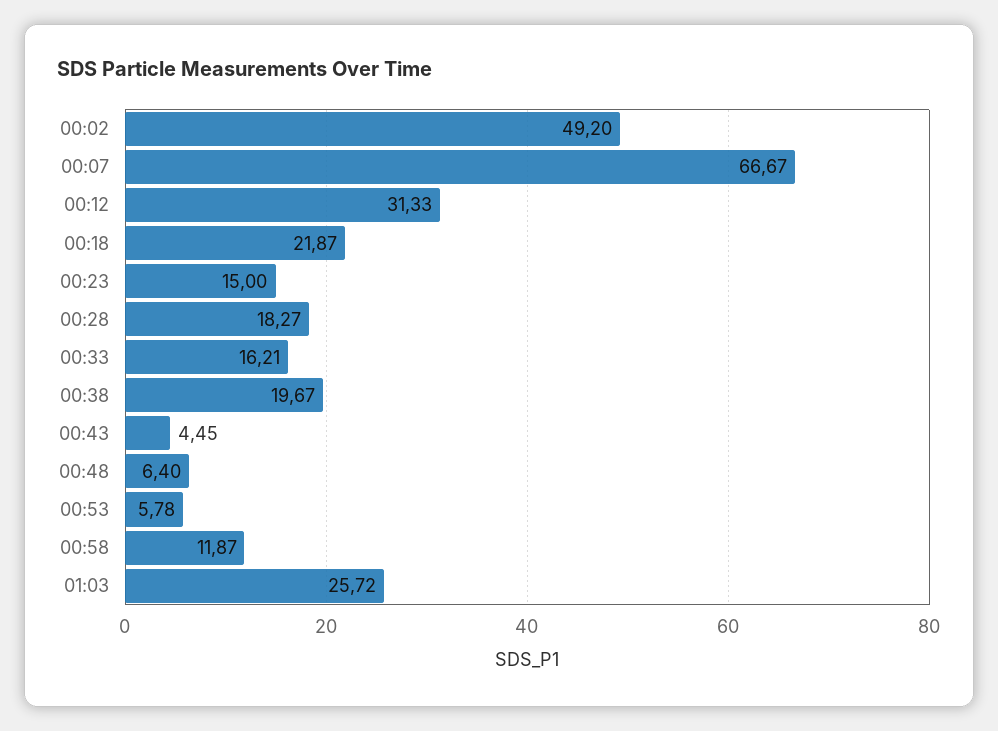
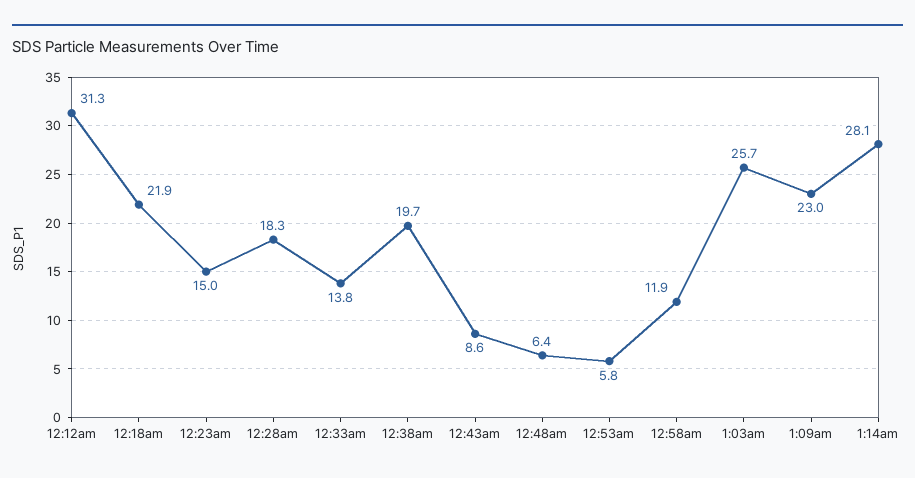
00:02: 49.2 -> none
00:07: 66.67 -> none
00:33: 16.21 -> 13.8
00:43: 4.45 -> 8.6
1:09am: none -> 23
1:14am: none -> 28.1

